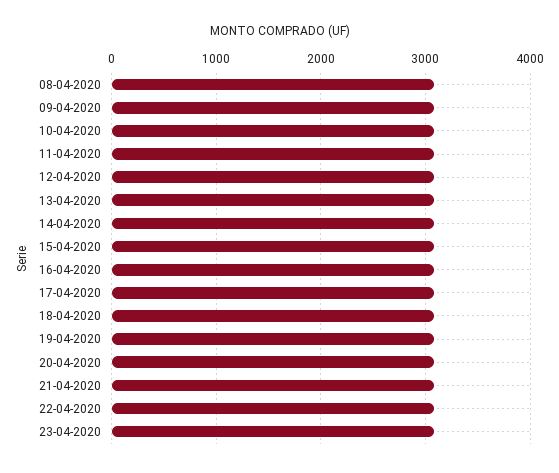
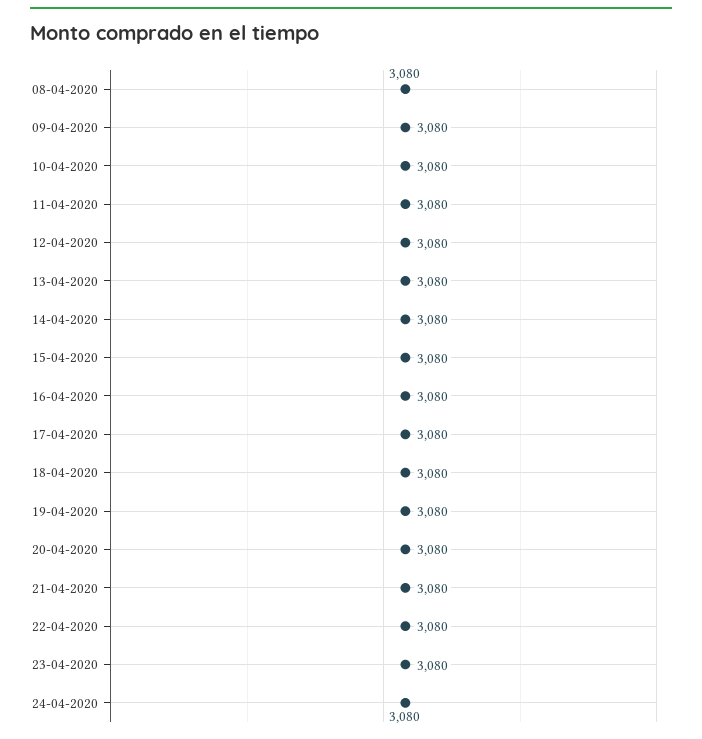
24-04-2020: none -> 3080

